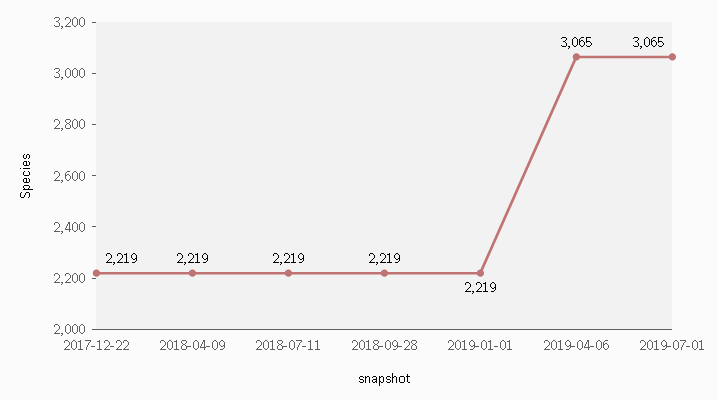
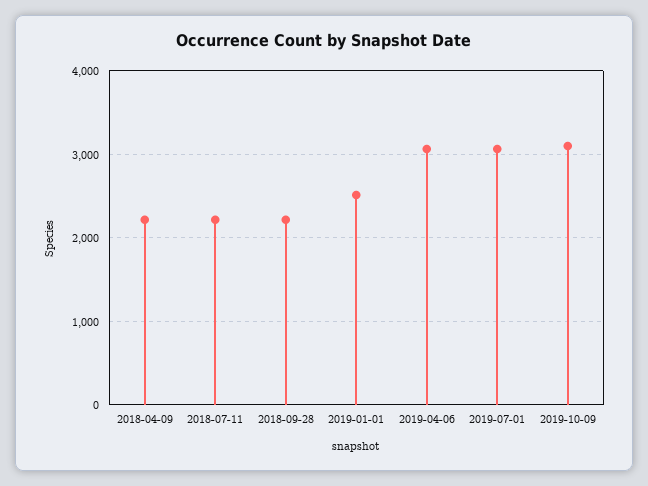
2017-12-22: 2219 -> none
2019-01-01: 2219 -> 2500
2019-10-09: none -> 3100

